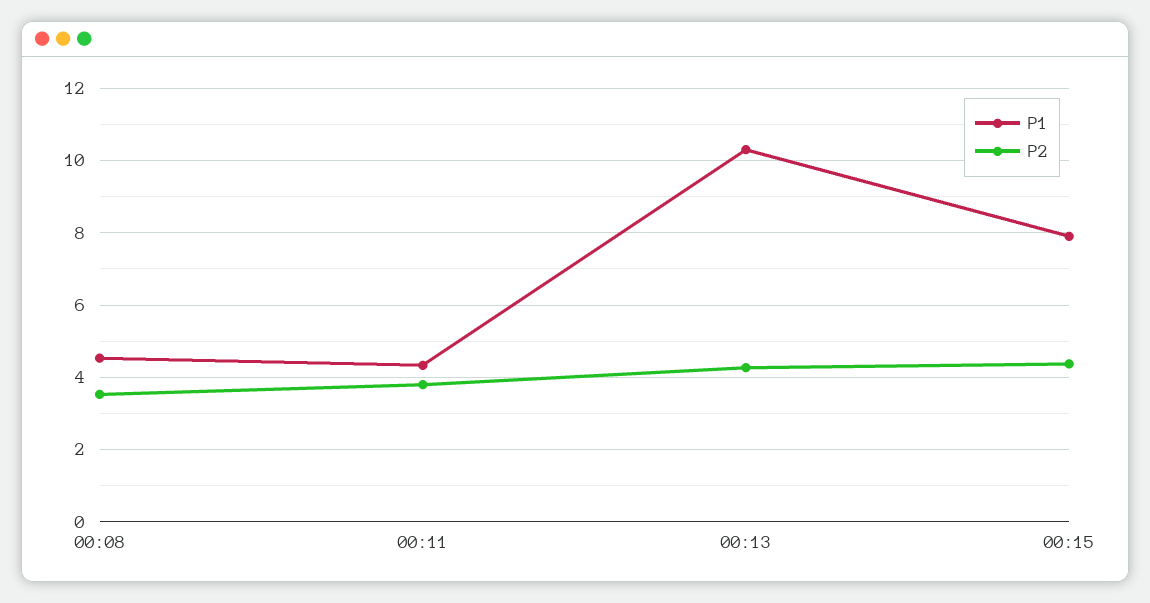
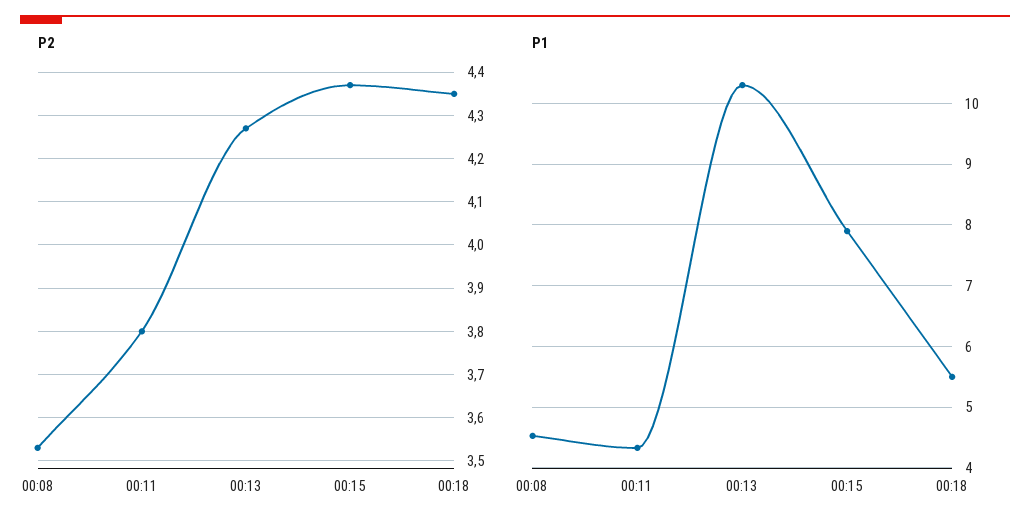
P2, 00:18: none -> 4.35
P1, 00:18: none -> 5.5

